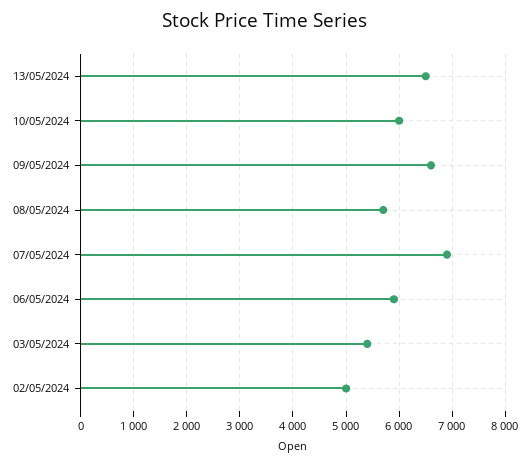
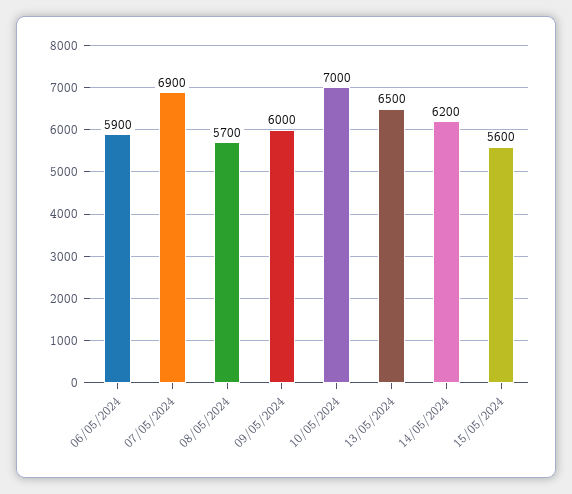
10/05/2024: 6000 -> 7000
09/05/2024: 6600 -> 6000
03/05/2024: 5400 -> none
02/05/2024: 5000 -> none
14/05/2024: none -> 6200
15/05/2024: none -> 5600

